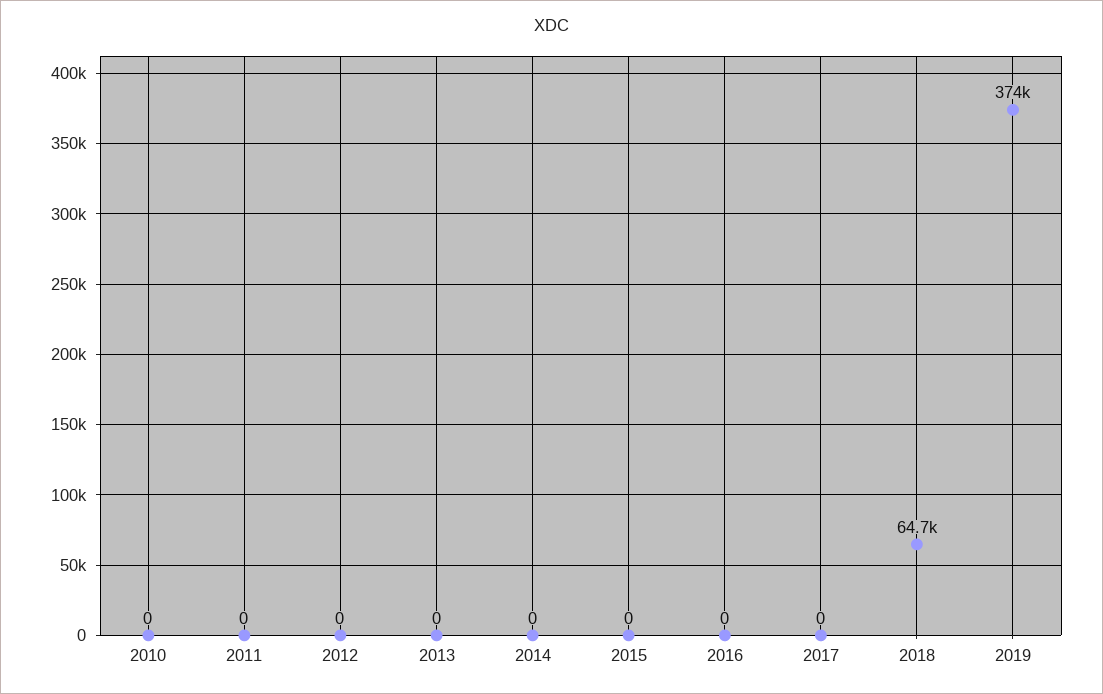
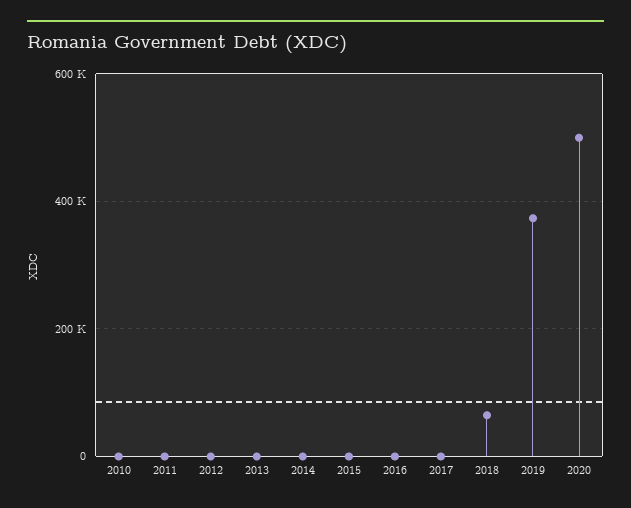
2020: none -> 500000

